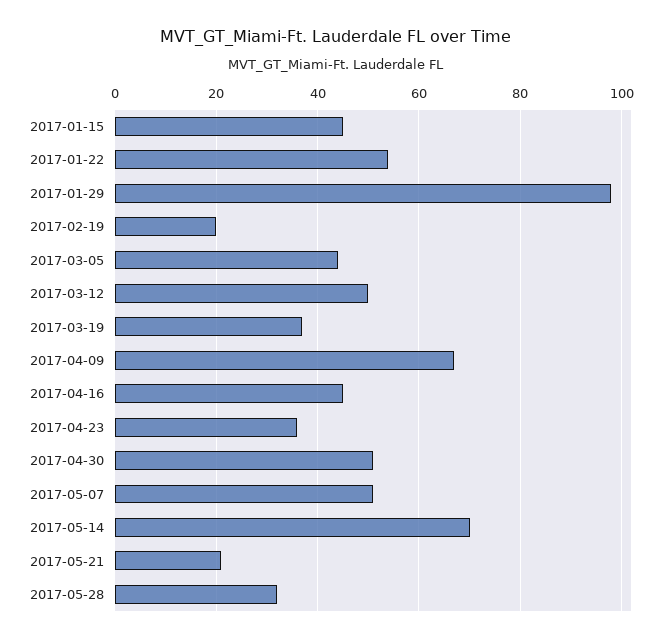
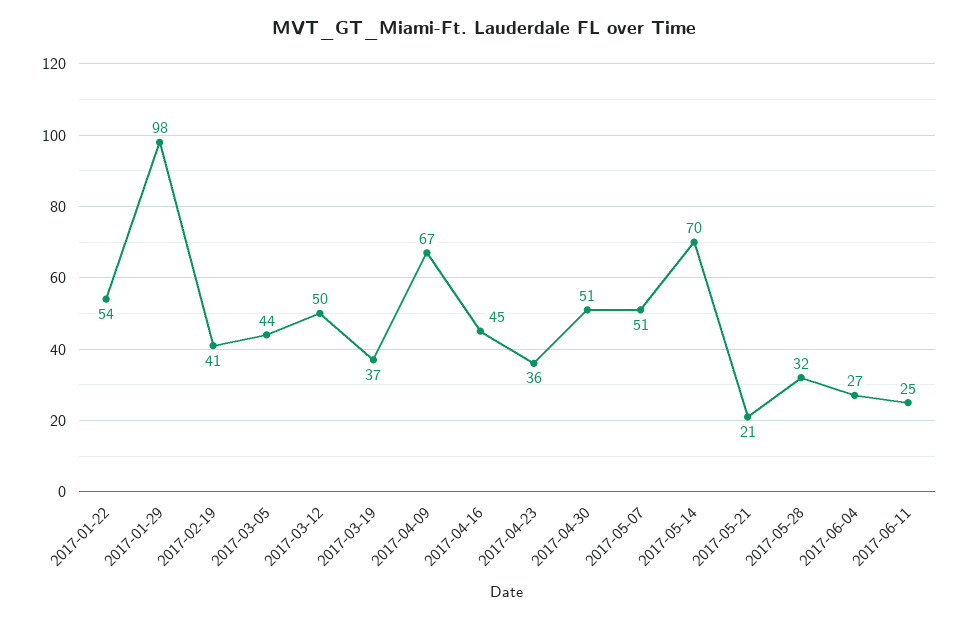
2017-01-15: 45 -> none
2017-02-19: 20 -> 41
2017-06-04: none -> 27
2017-06-11: none -> 25

